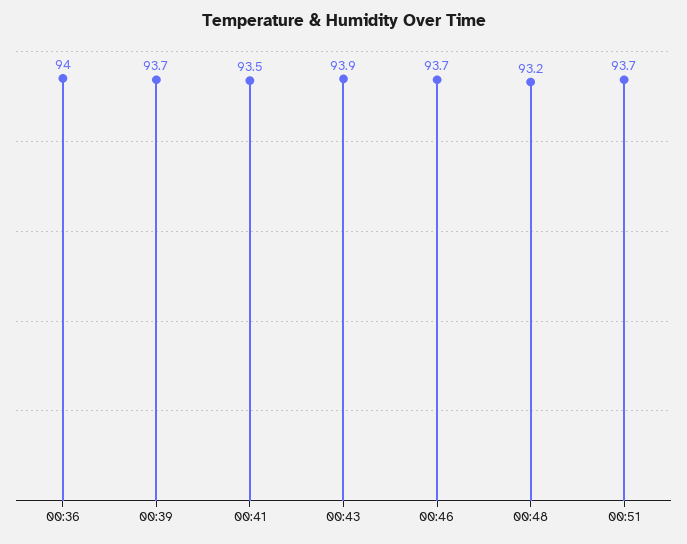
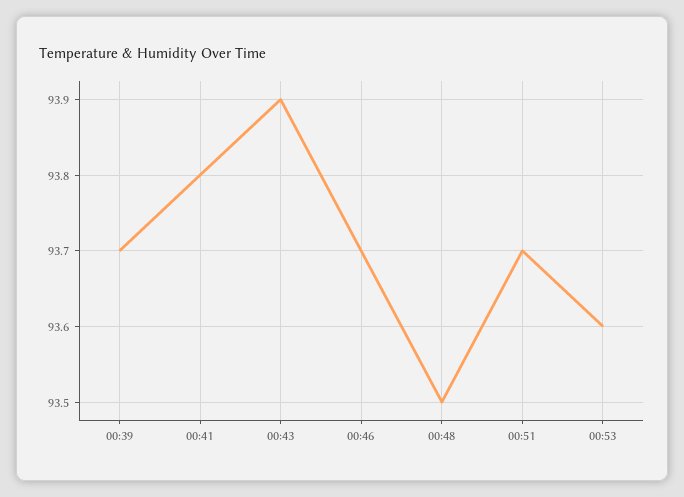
00:36: 94 -> none
00:41: 93.5 -> 93.8
00:48: 93.2 -> 93.5
00:53: none -> 93.6

